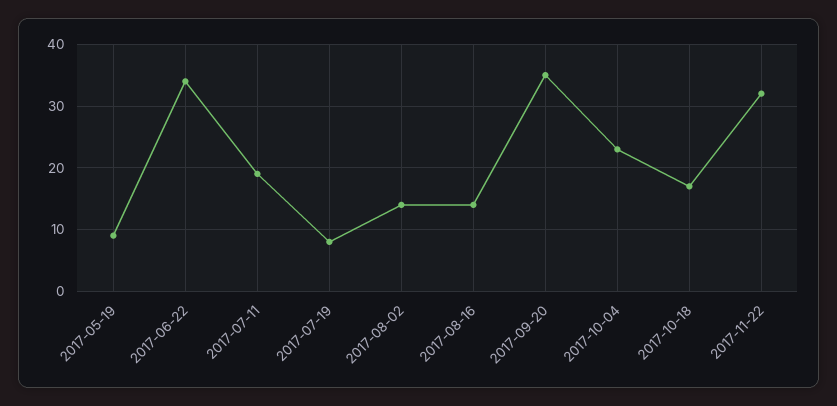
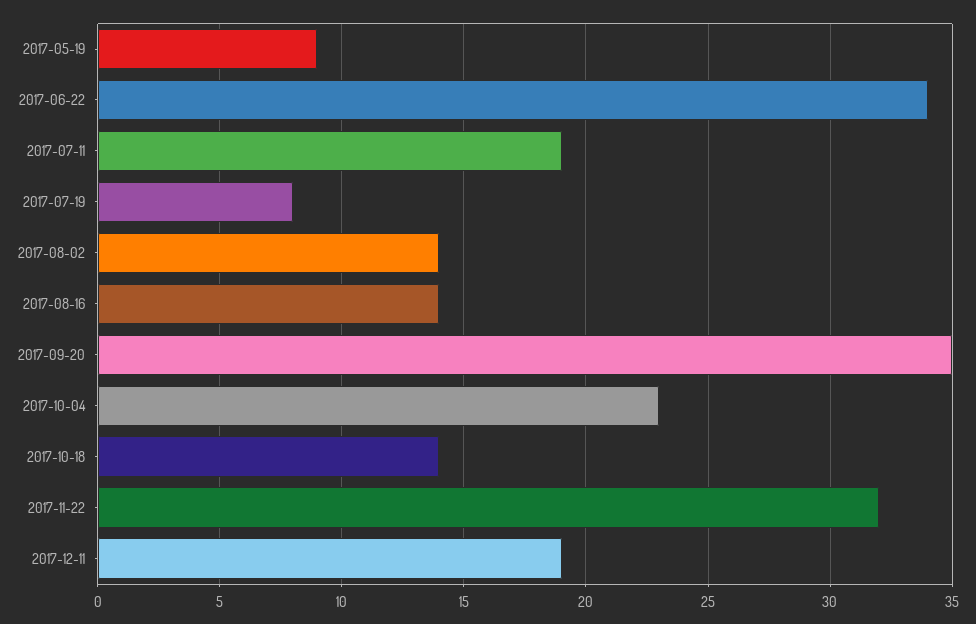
2017-10-18: 17 -> 14
2017-12-11: none -> 19

